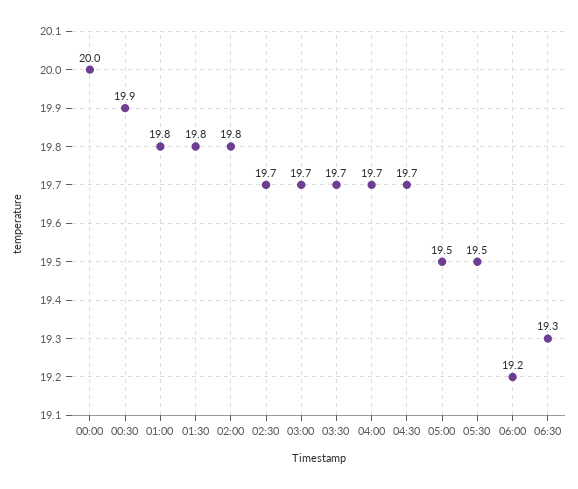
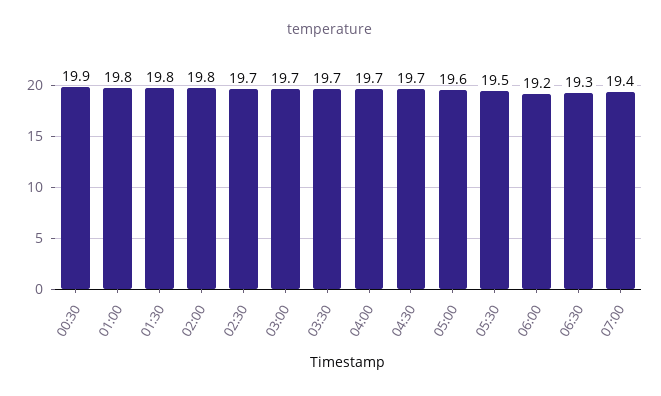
00:00: 20 -> none
05:00: 19.5 -> 19.6
07:00: none -> 19.4

